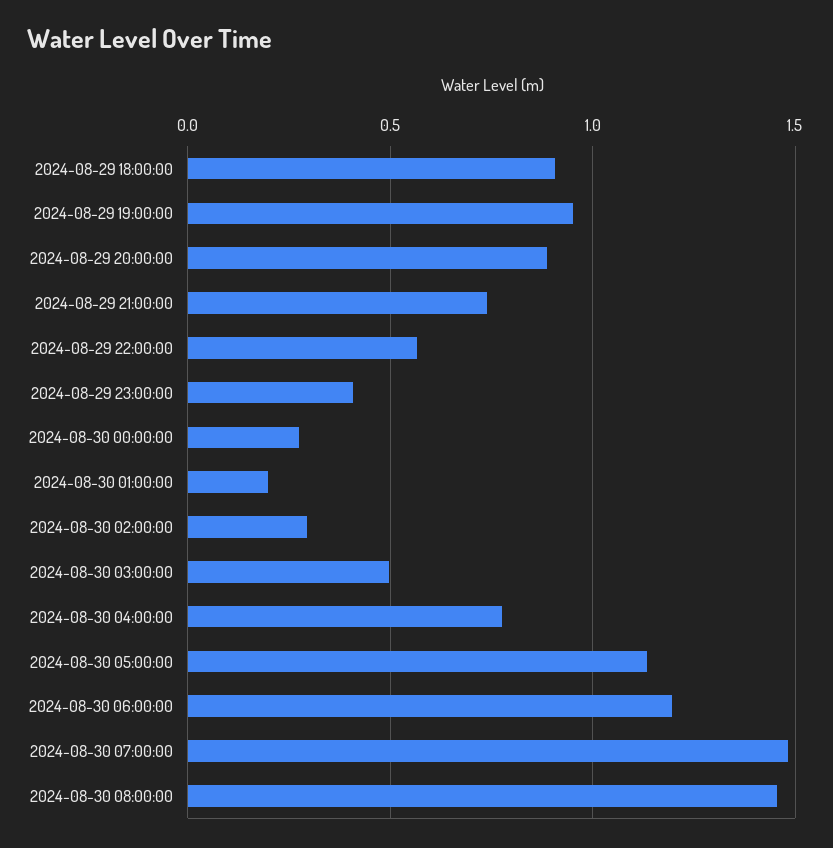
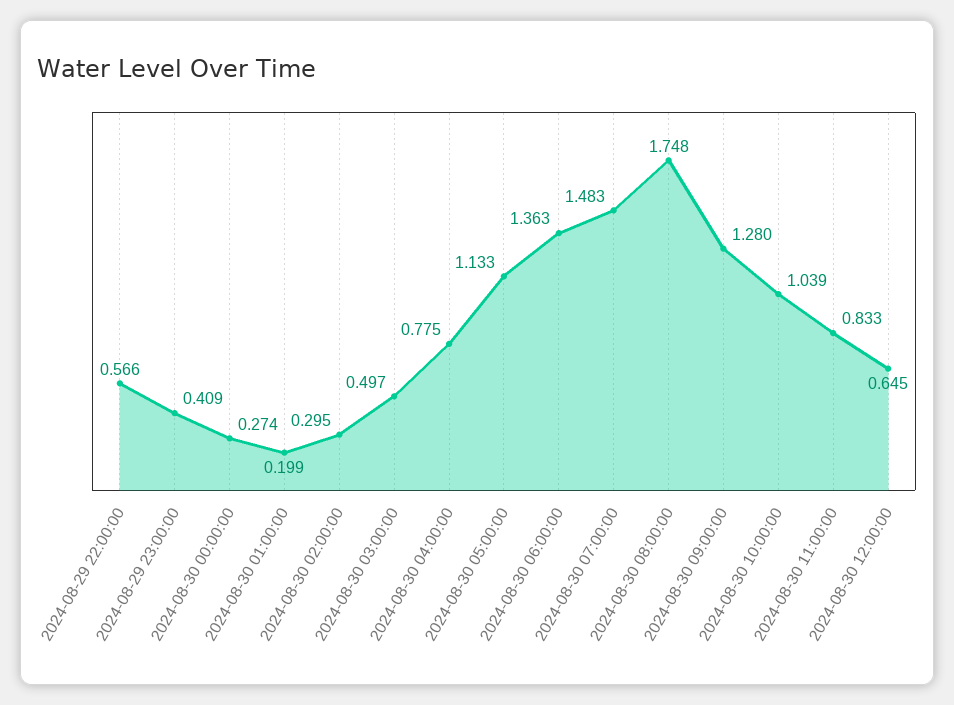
2024-08-29 18:00:00: 0.9 -> none
2024-08-29 19:00:00: 0.95 -> none
2024-08-29 20:00:00: 0.9 -> none
2024-08-29 21:00:00: 0.75 -> none
2024-08-30 06:00:00: 1.2 -> 1.363
2024-08-30 08:00:00: 1.45 -> 1.748
2024-08-30 09:00:00: none -> 1.28
2024-08-30 10:00:00: none -> 1.039
2024-08-30 11:00:00: none -> 0.833
2024-08-30 12:00:00: none -> 0.645

